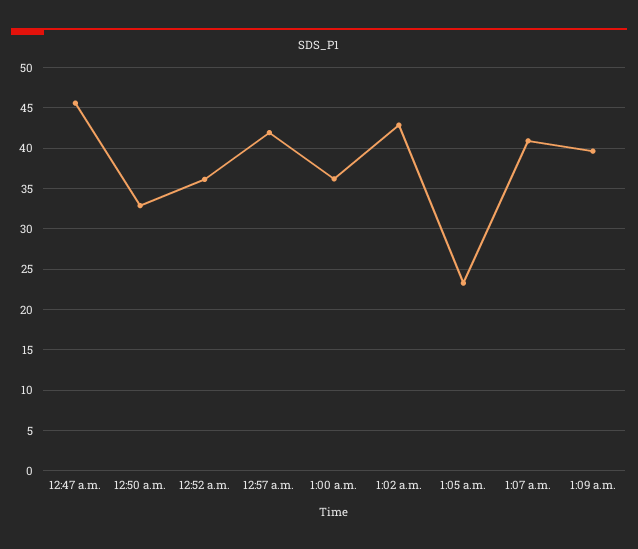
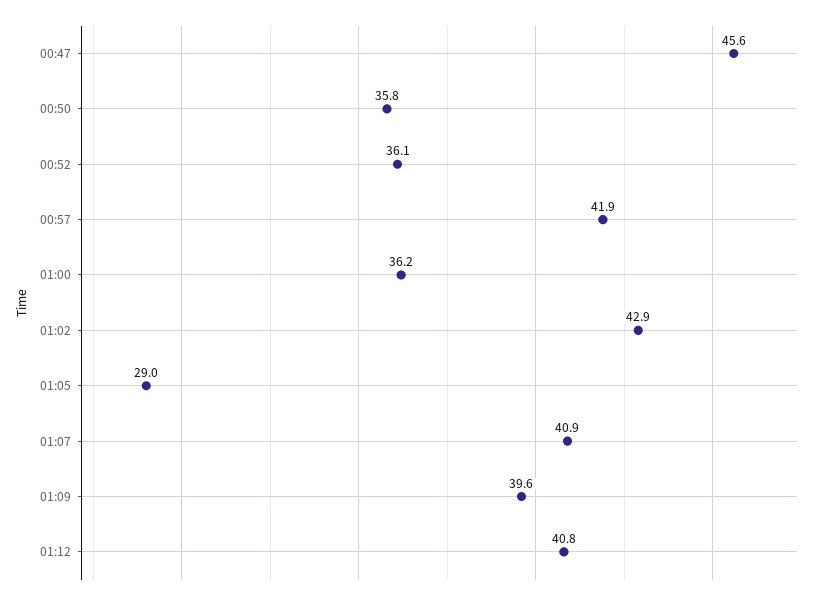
12:50 a.m.: 33 -> 35.8
1:05 a.m.: 23 -> 29
01:12: none -> 40.8

